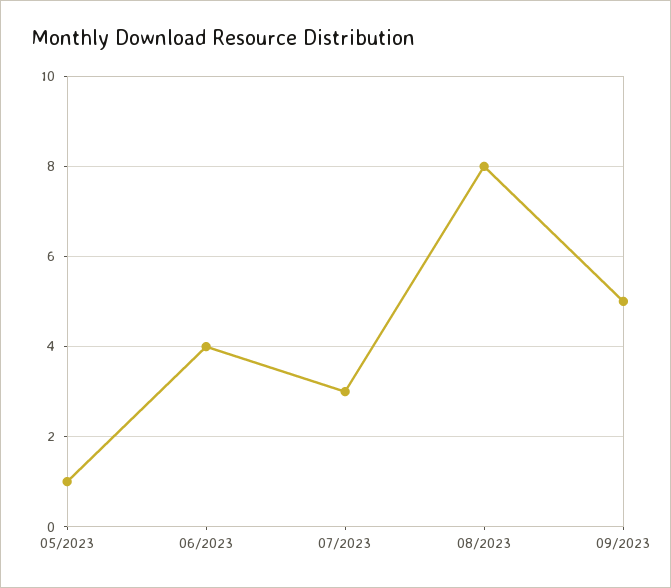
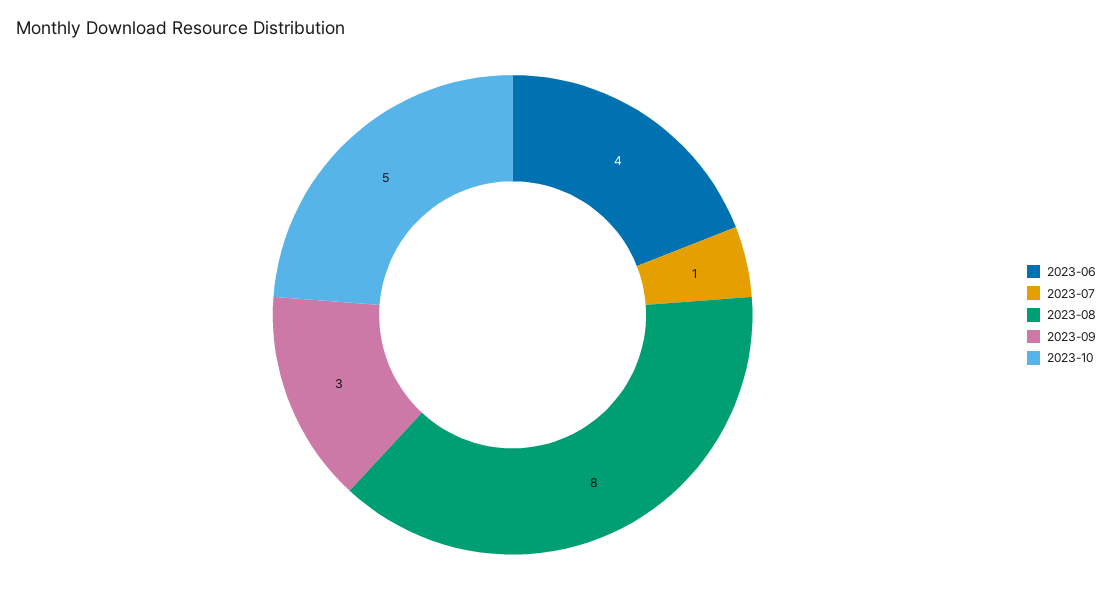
05/2023: 1 -> none
07/2023: 3 -> 1
09/2023: 5 -> 3
2023-10: none -> 5

